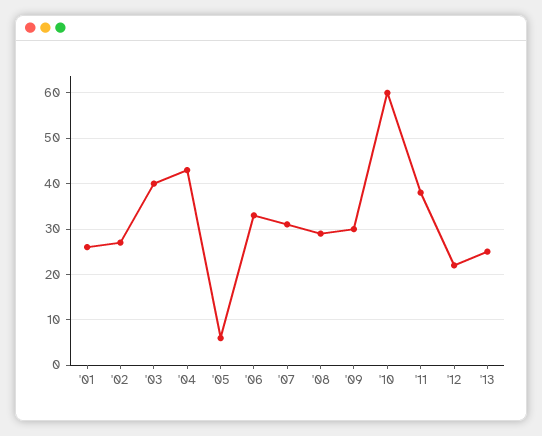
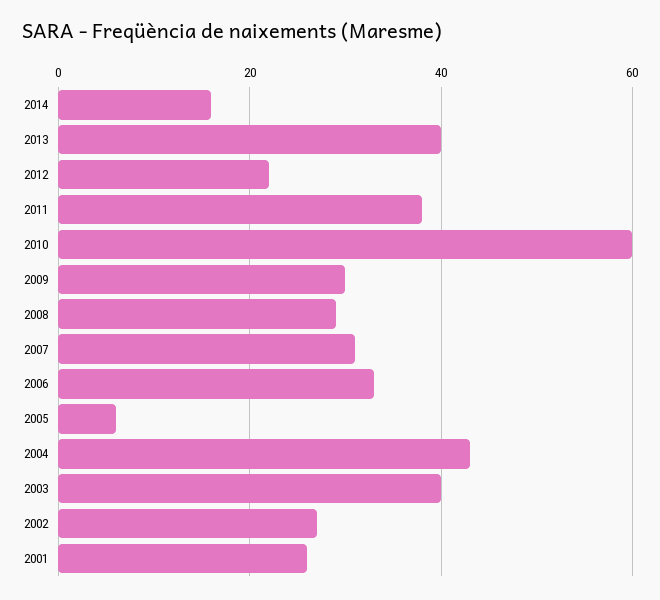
'13: 25 -> 40
2014: none -> 15

